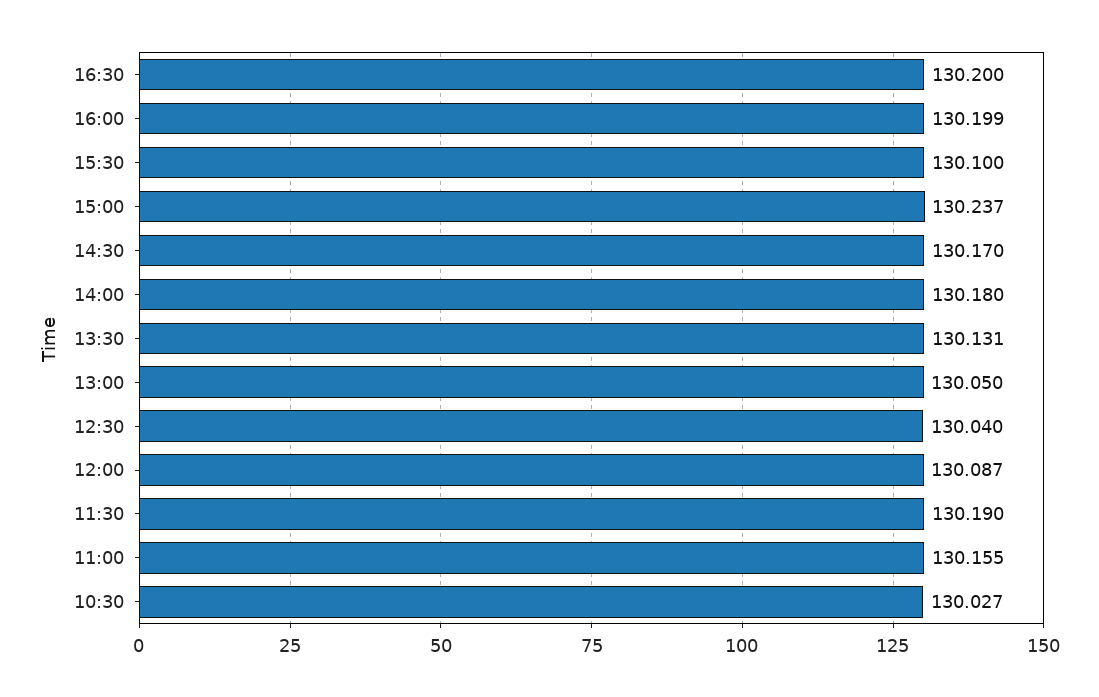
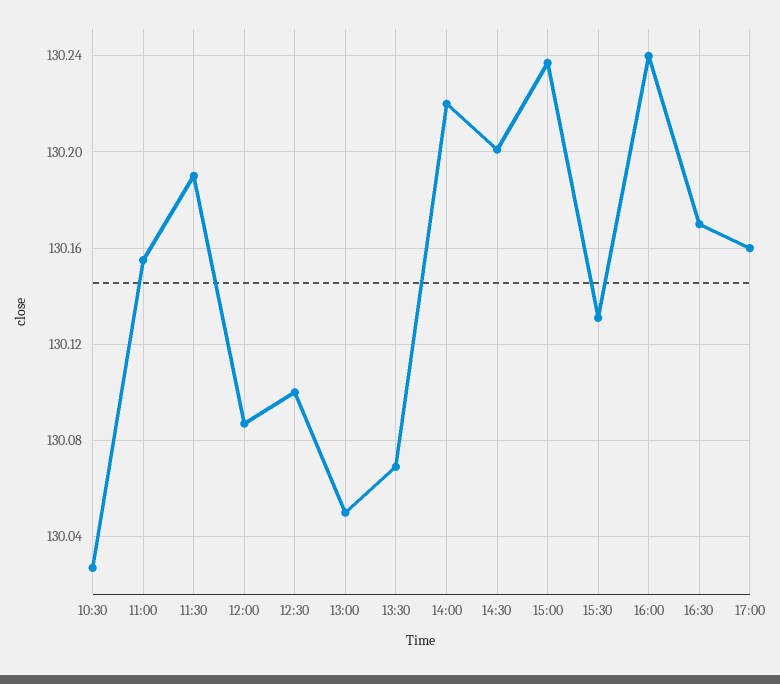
16:30: 130.2 -> 130.17
16:00: 130.199 -> 130.24
15:30: 130.1 -> 130.13
14:30: 130.17 -> 130.2
14:00: 130.18 -> 130.22
13:30: 130.131 -> 130.07
12:30: 130.04 -> 130.1
17:00: none -> 130.16

